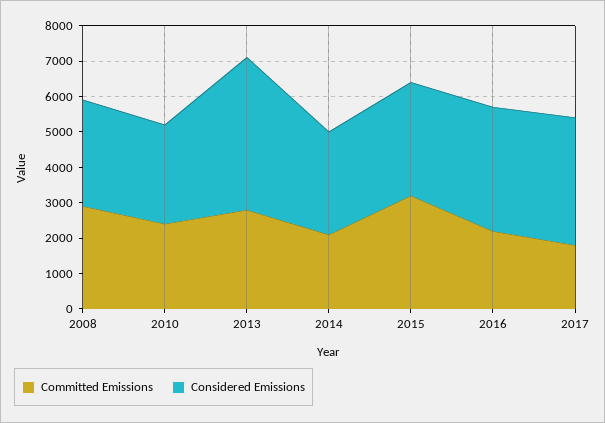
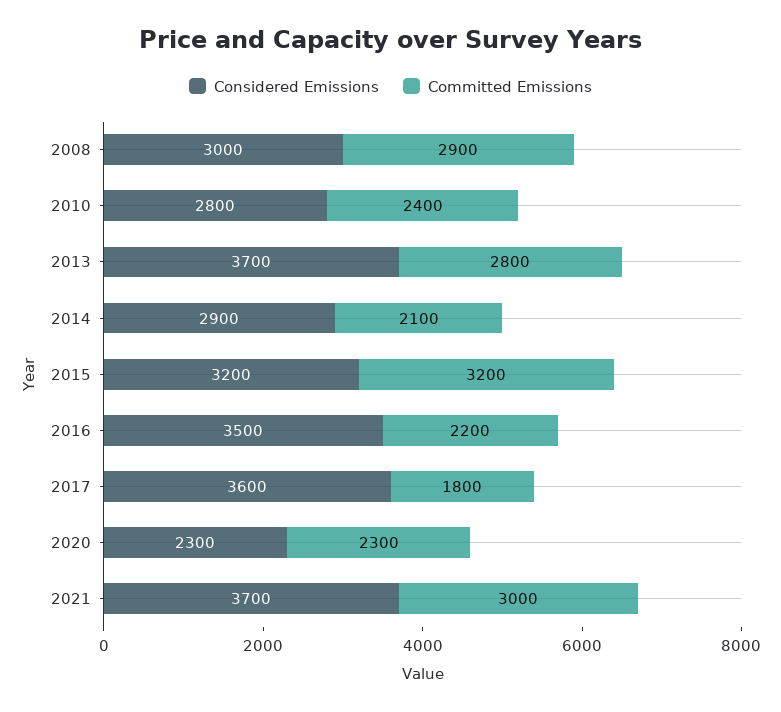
Considered Emissions, 2013: 4250 -> 3700
Considered Emissions, 2020: none -> 2300
Committed Emissions, 2020: none -> 2300
Considered Emissions, 2021: none -> 3700
Committed Emissions, 2021: none -> 3000

